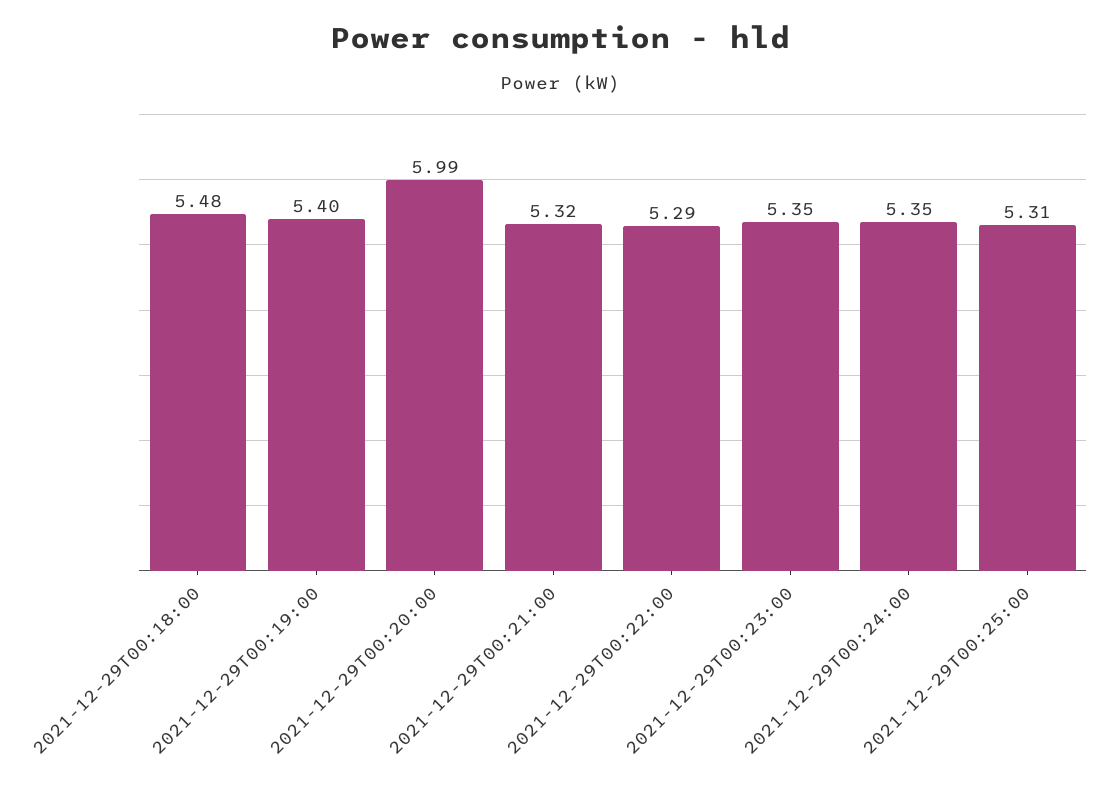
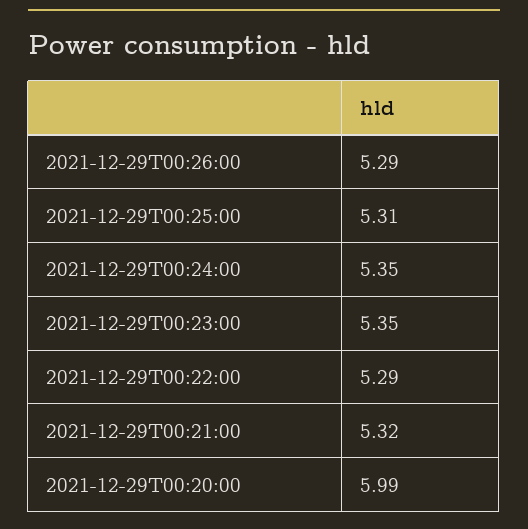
2021-12-29T00:18:00: 5.48 -> none
2021-12-29T00:19:00: 5.4 -> none
2021-12-29T00:26:00: none -> 5.29

